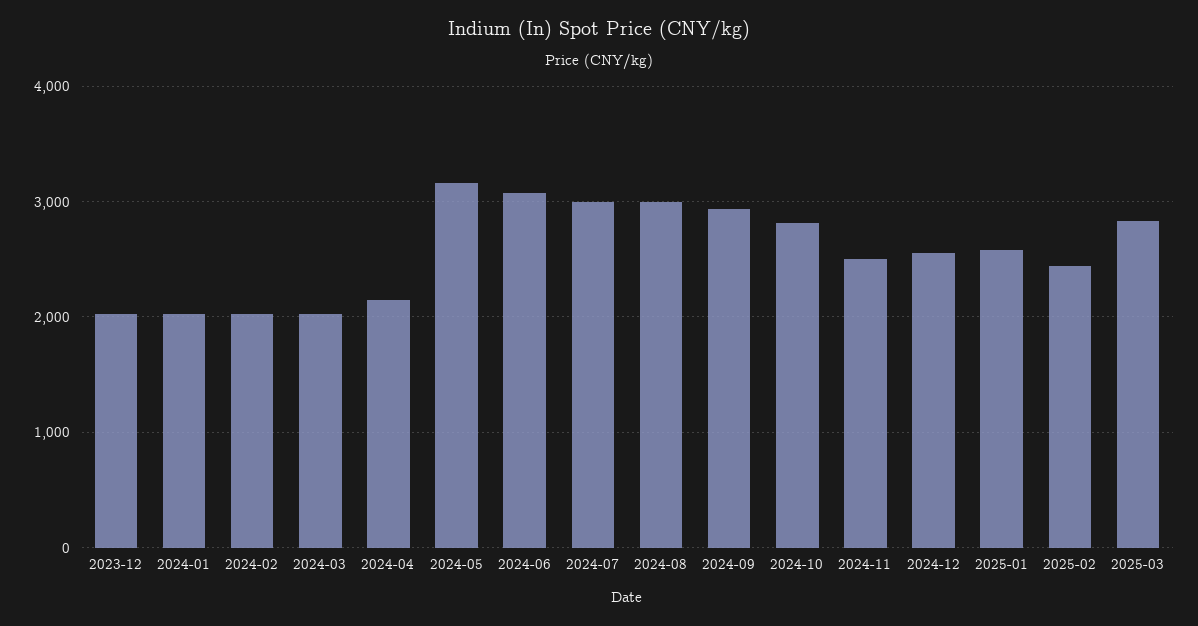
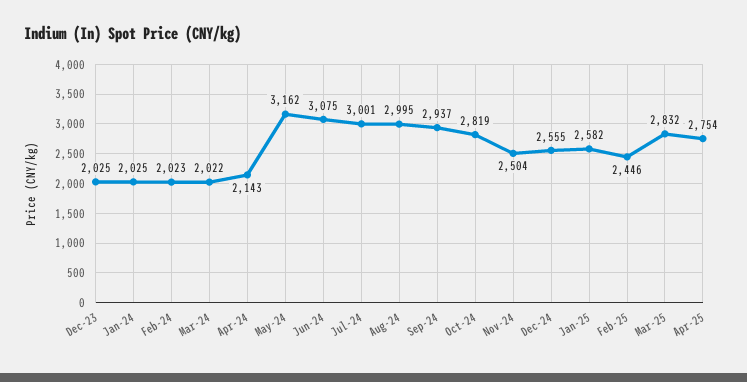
Apr-25: none -> 2754

